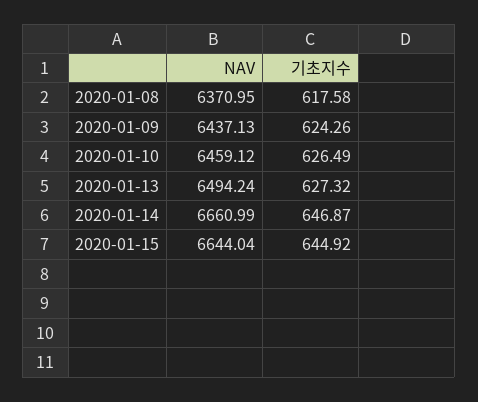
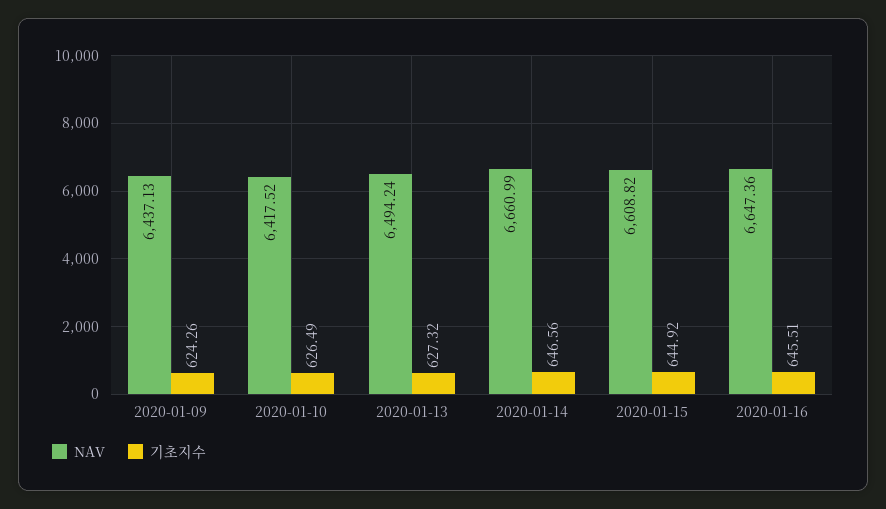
NAV, 2020-01-08: 6370.95 -> none
기초지수, 2020-01-08: 617.58 -> none
NAV, 2020-01-10: 6459.12 -> 6417.52
기초지수, 2020-01-14: 646.87 -> 646.56
NAV, 2020-01-15: 6644.04 -> 6608.82
NAV, 2020-01-16: none -> 6647.36
기초지수, 2020-01-16: none -> 645.51

